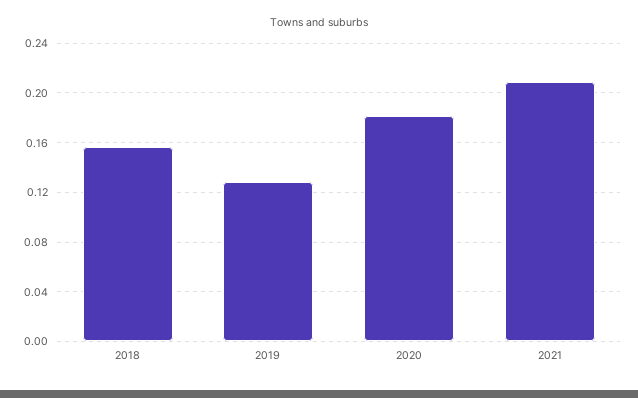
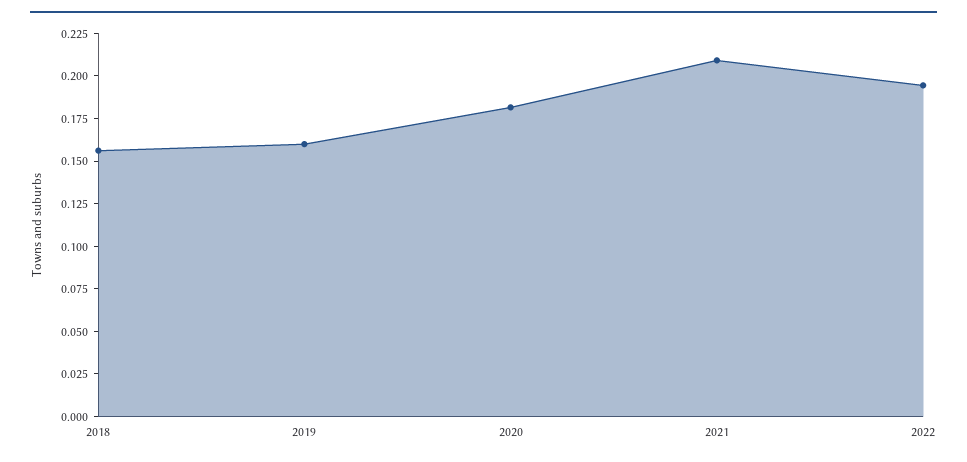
2019: 0.13 -> 0.16
2022: none -> 0.195

